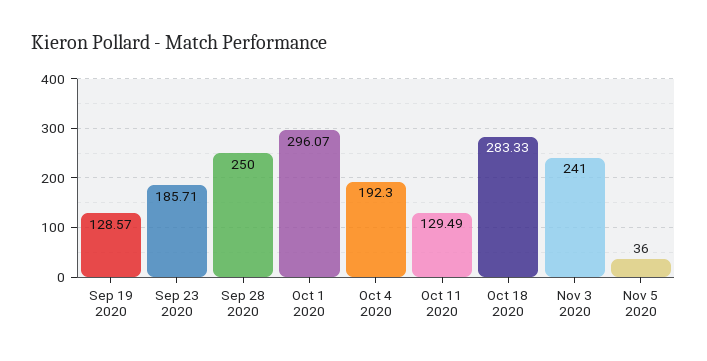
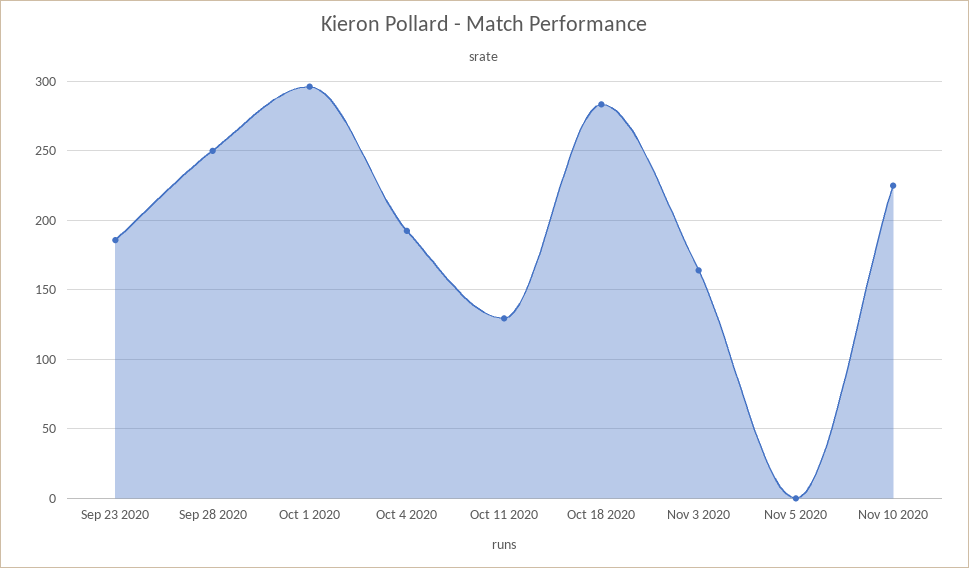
Sep 19 2020: 128.57 -> none
Nov 3 2020: 241 -> 165
Nov 5 2020: 36 -> 0
Nov 10 2020: none -> 225

